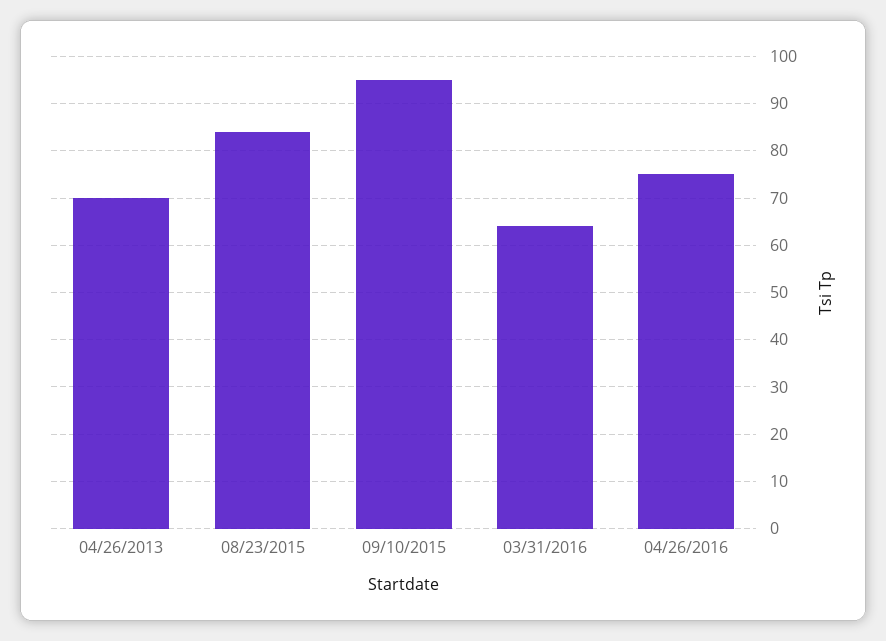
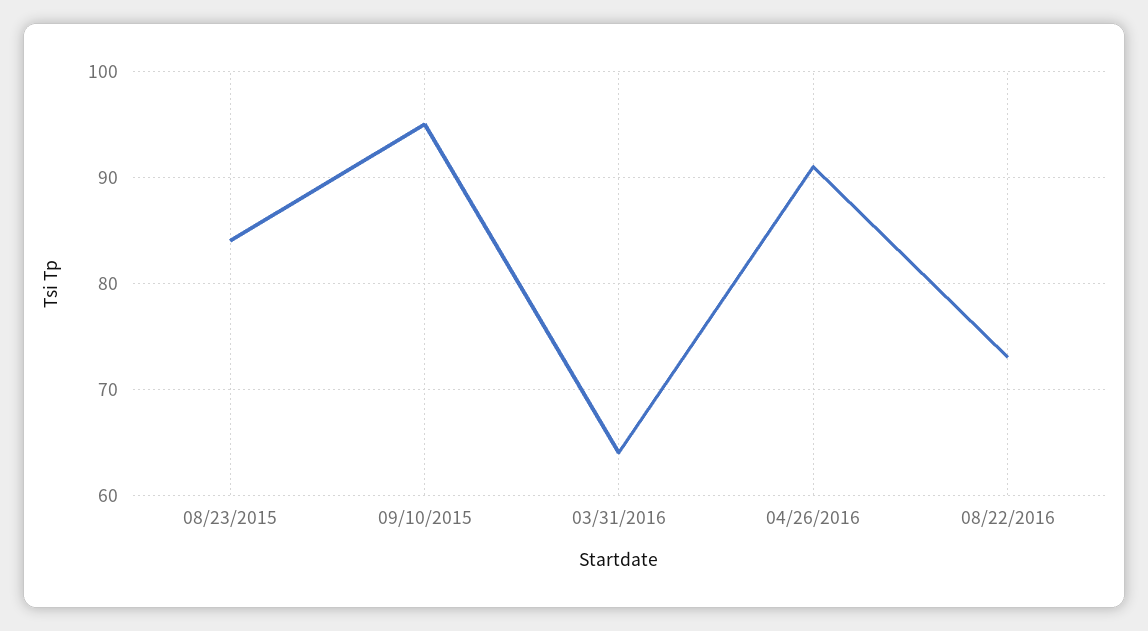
04/26/2013: 70 -> none
04/26/2016: 75 -> 91
08/22/2016: none -> 73

